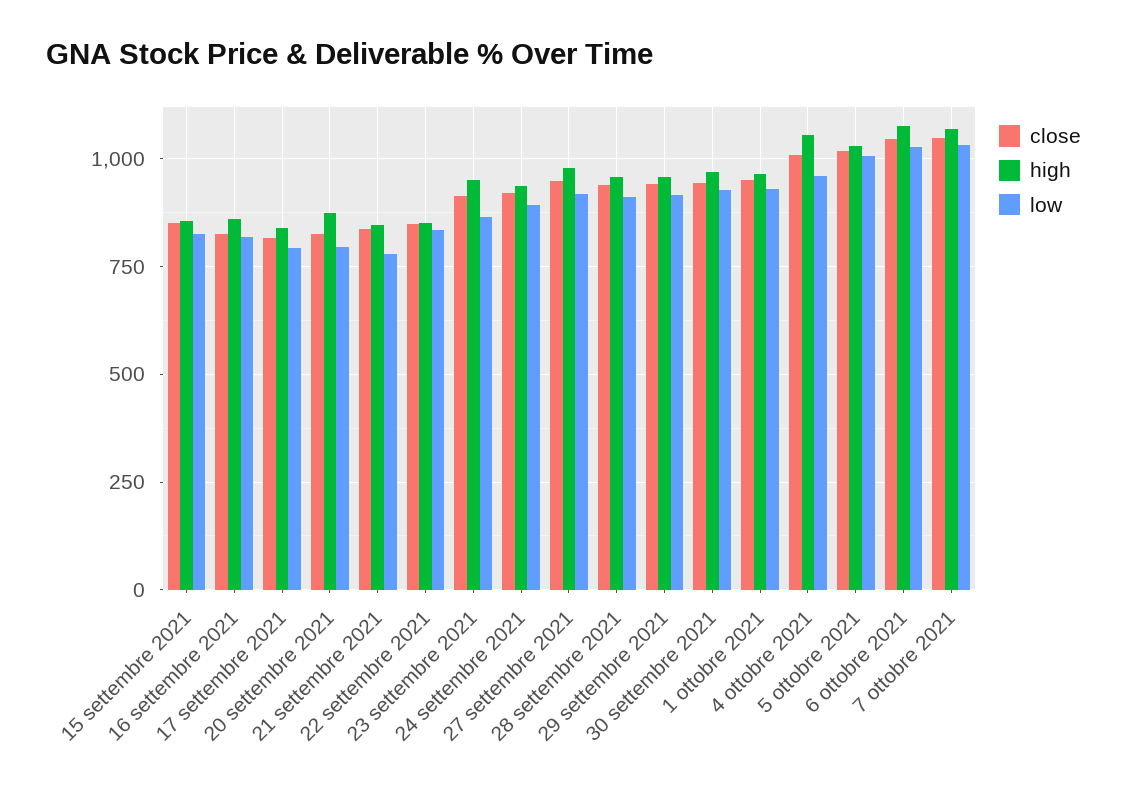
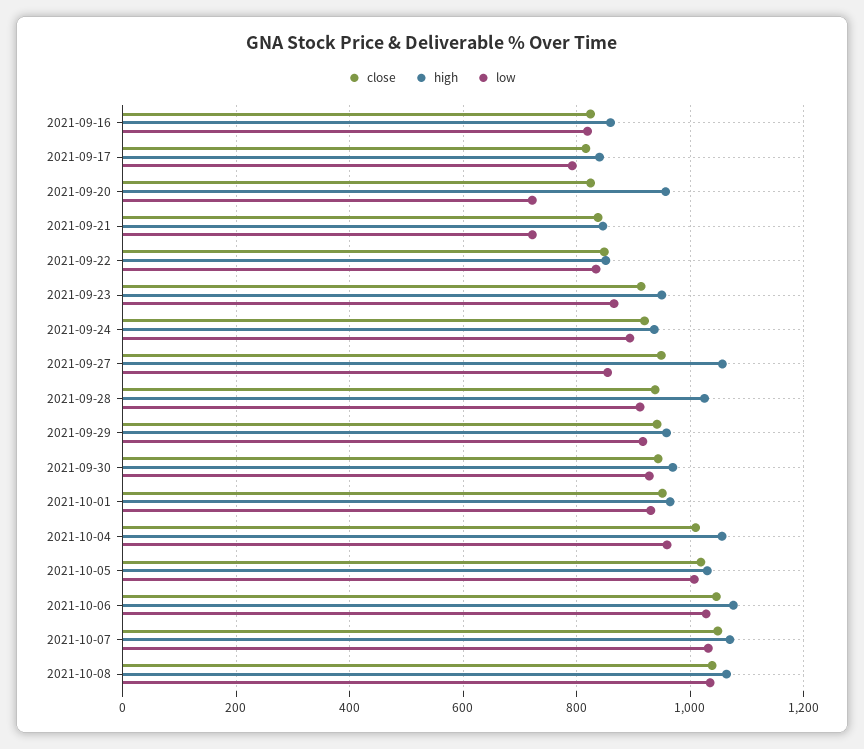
close, 15 settembre 2021: 850 -> none
high, 15 settembre 2021: 850 -> none
low, 15 settembre 2021: 825 -> none
high, 20 settembre 2021: 875 -> 960
low, 20 settembre 2021: 800 -> 720
low, 21 settembre 2021: 775 -> 720
high, 27 settembre 2021: 975 -> 1060
low, 27 settembre 2021: 925 -> 860
high, 28 settembre 2021: 950 -> 1020
close, 2021-10-08: none -> 1040
high, 2021-10-08: none -> 1060
low, 2021-10-08: none -> 1040

